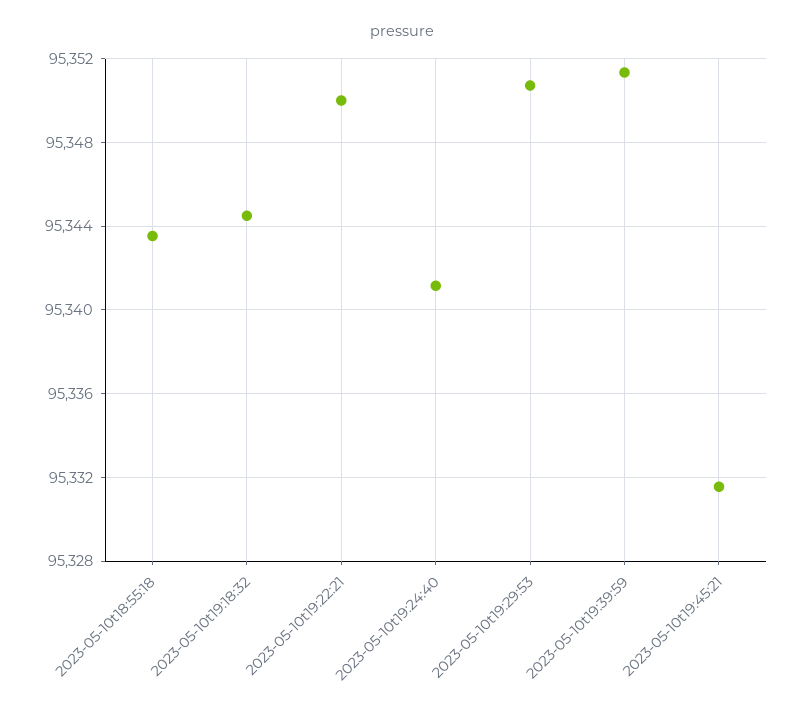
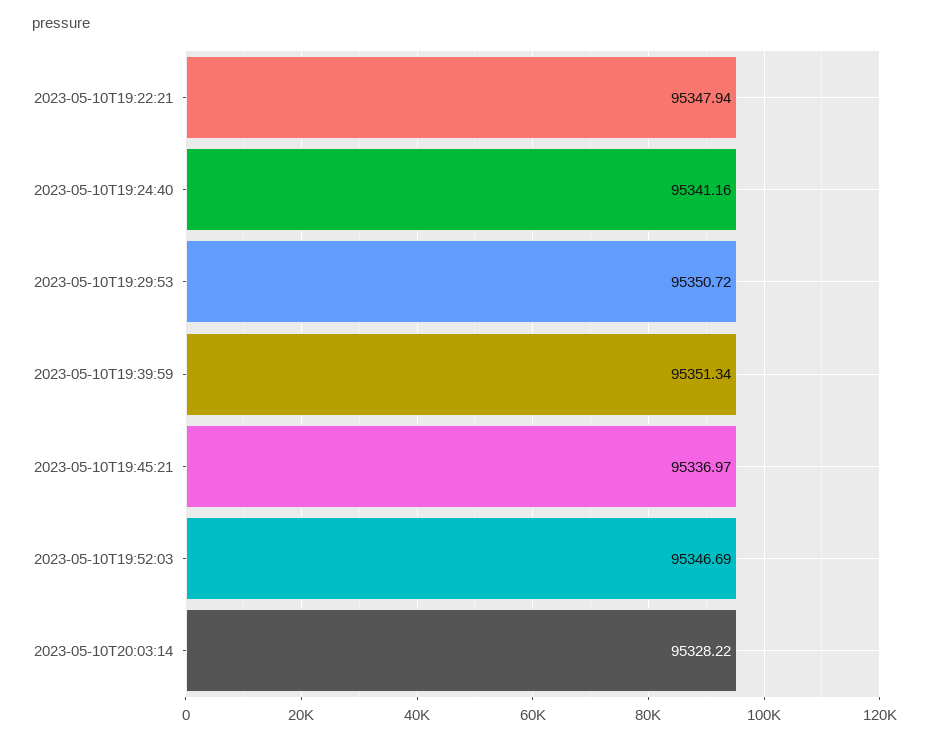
2023-05-10t18:55:18: 95343.5 -> none
2023-05-10t19:18:32: 95344.5 -> none
2023-05-10t19:22:21: 95350 -> 95347.94
2023-05-10t19:45:21: 95331.5 -> 95336.97
2023-05-10T19:52:03: none -> 95346.69
2023-05-10T20:03:14: none -> 95328.22

